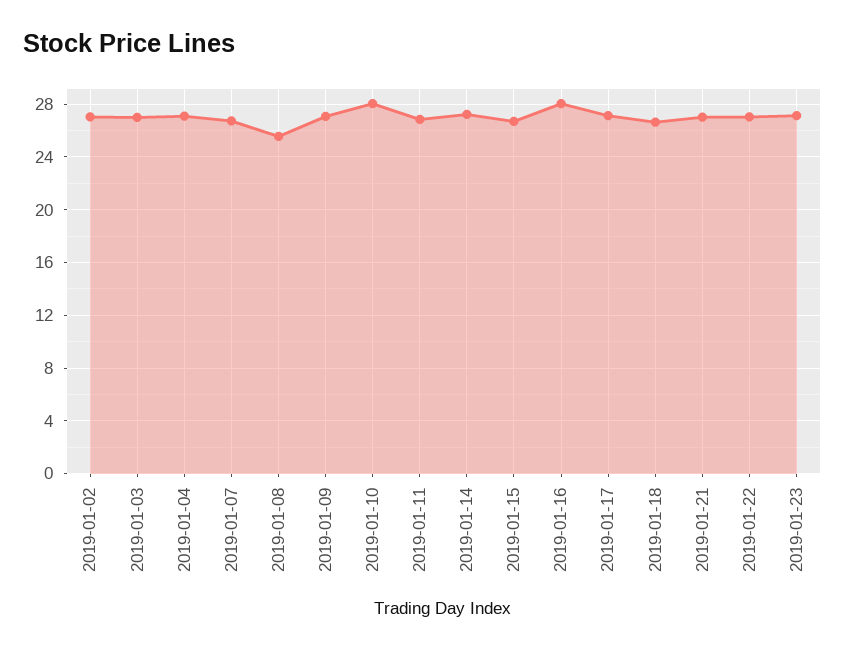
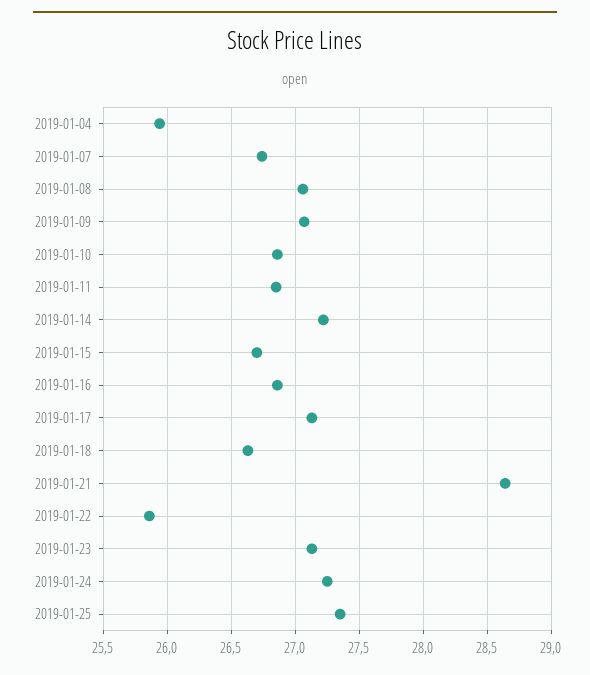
2019-01-02: 27 -> none
2019-01-03: 27 -> none
2019-01-04: 27 -> 25.95
2019-01-08: 25.5 -> 27.05
2019-01-10: 28 -> 26.85
2019-01-16: 28 -> 26.85
2019-01-21: 27 -> 28.65
2019-01-22: 27 -> 25.85
2019-01-24: none -> 27.25
2019-01-25: none -> 27.35

